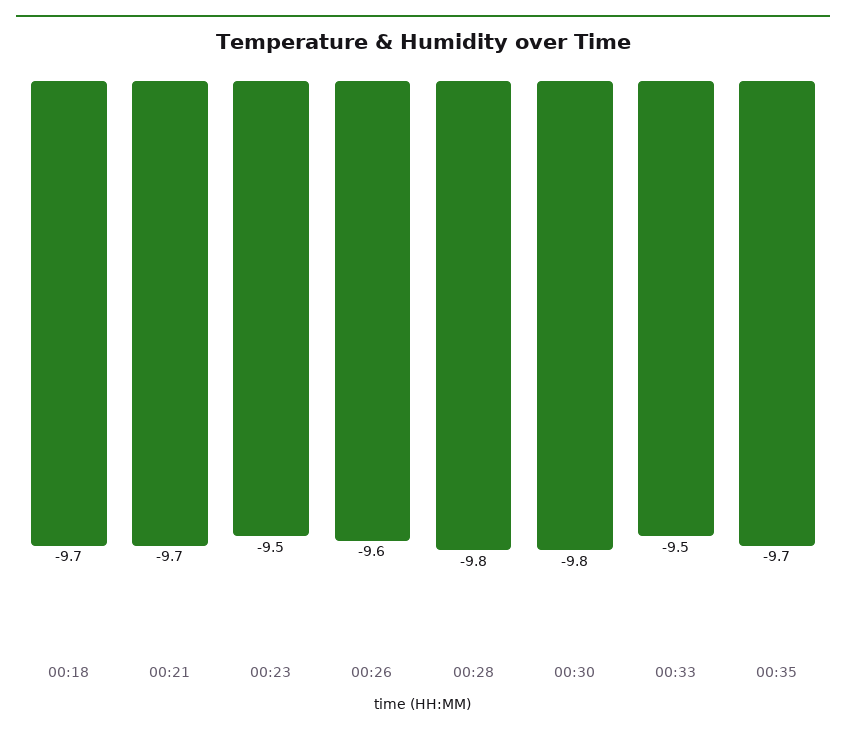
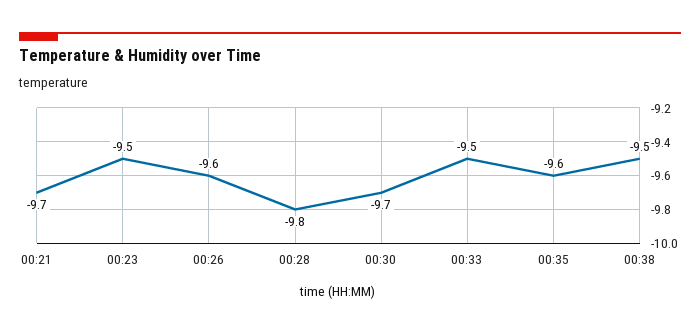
00:18: -9.7 -> none
00:30: -9.8 -> -9.7
00:35: -9.7 -> -9.6
00:38: none -> -9.5

